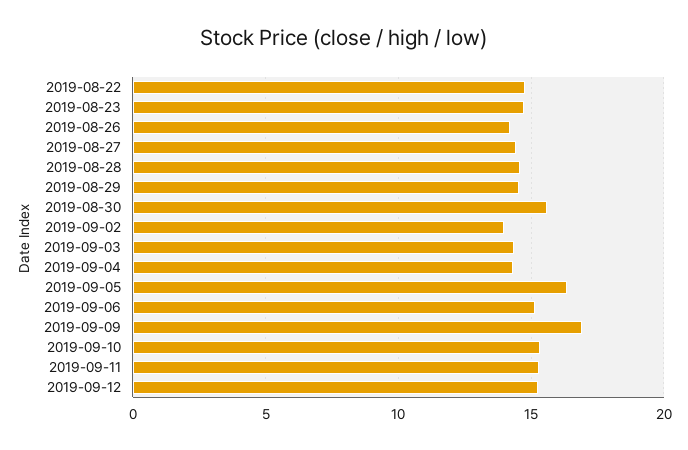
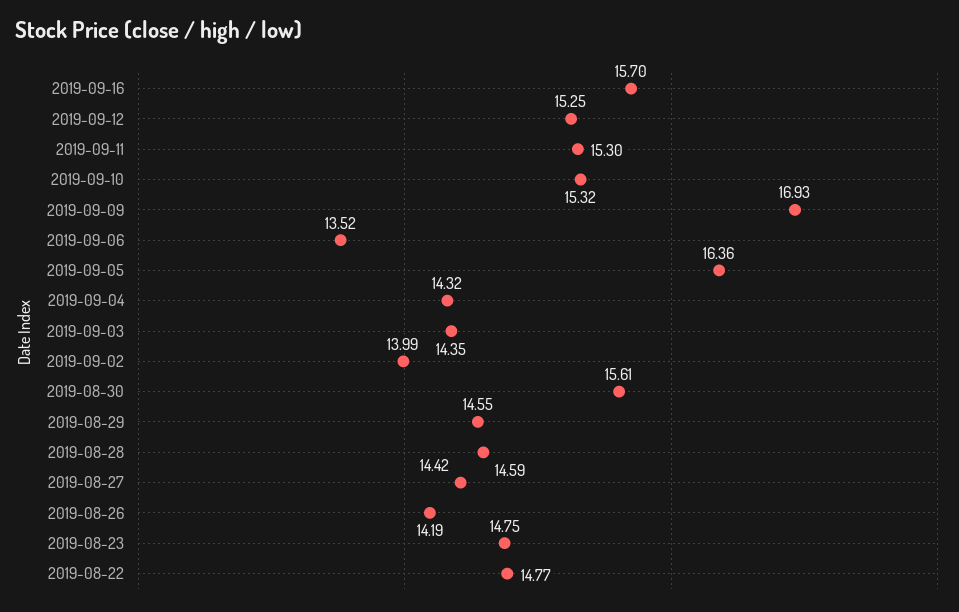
2019-09-06: 15 -> 13.52
2019-09-16: none -> 15.7

